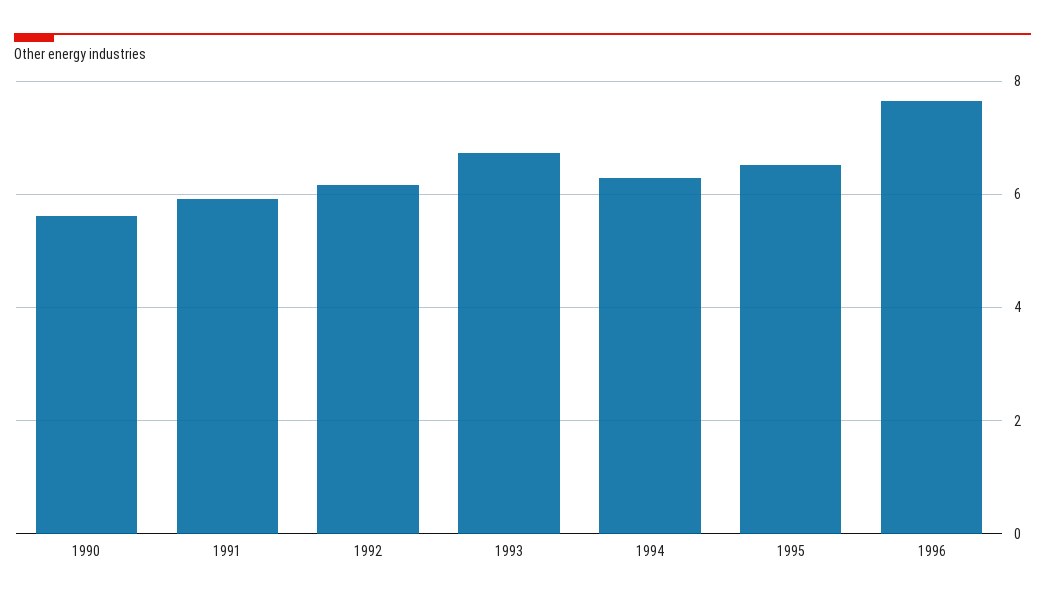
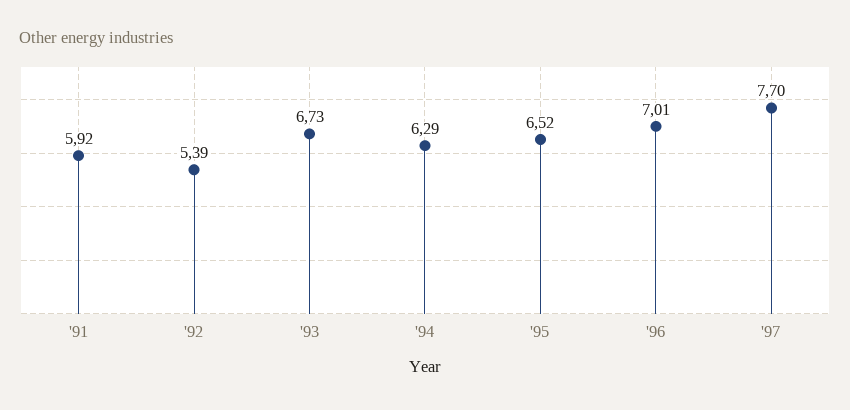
1990: 5.6 -> none
1992: 6.2 -> 5.39
1996: 7.6 -> 7.01
'97: none -> 7.7

